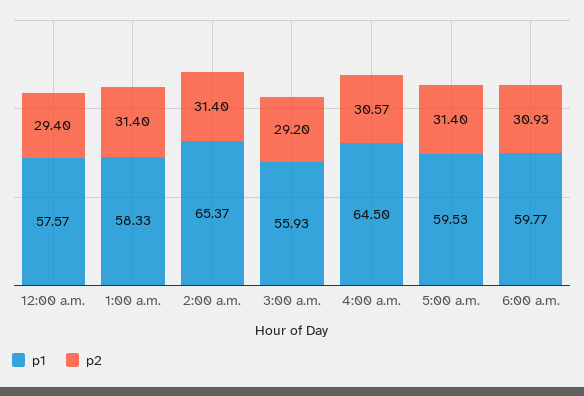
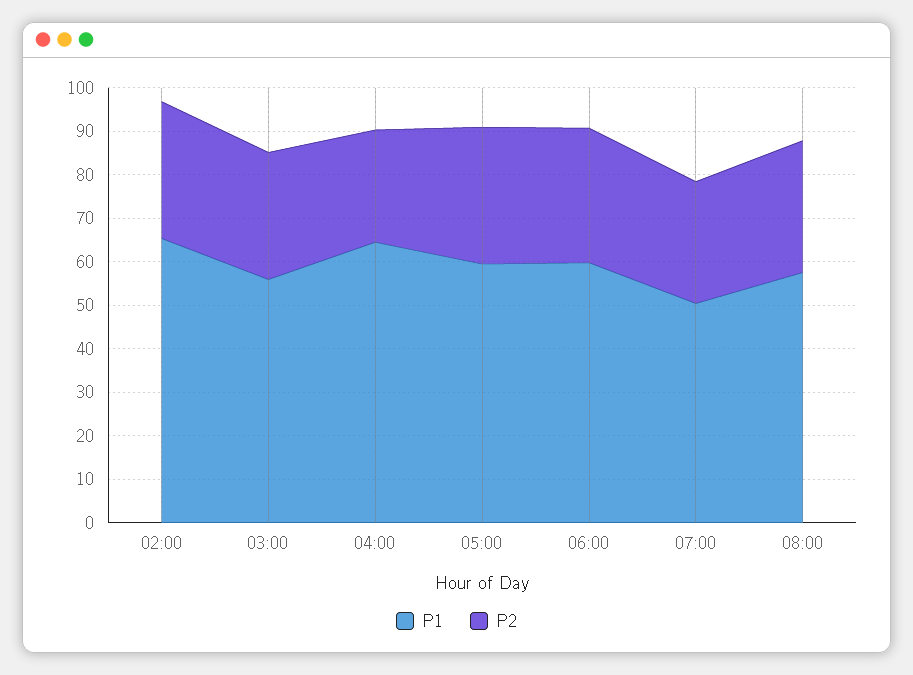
p1, 12:00 a.m.: 57.57 -> none
p2, 12:00 a.m.: 29.4 -> none
p1, 1:00 a.m.: 58.33 -> none
p2, 1:00 a.m.: 31.4 -> none
p2, 4:00 a.m.: 30.57 -> 26
p1, 07:00: none -> 50
p2, 07:00: none -> 28
p1, 08:00: none -> 58
p2, 08:00: none -> 30

